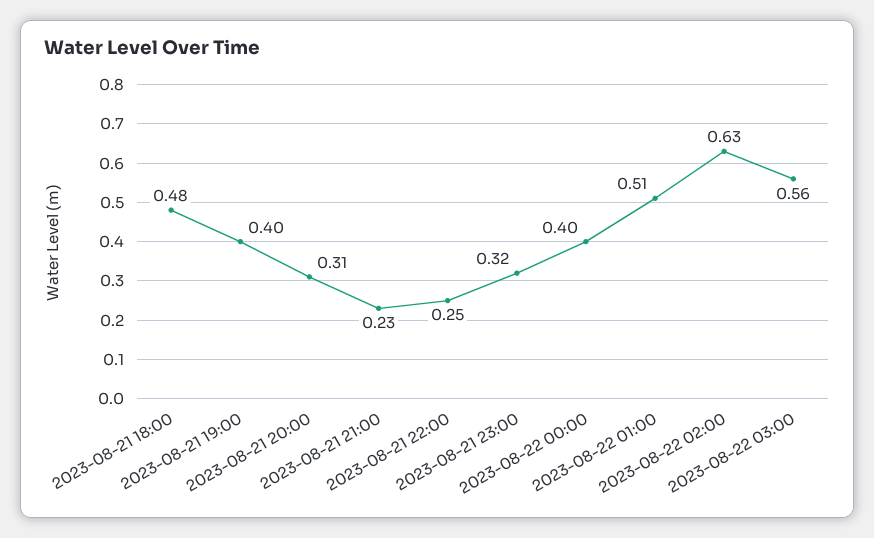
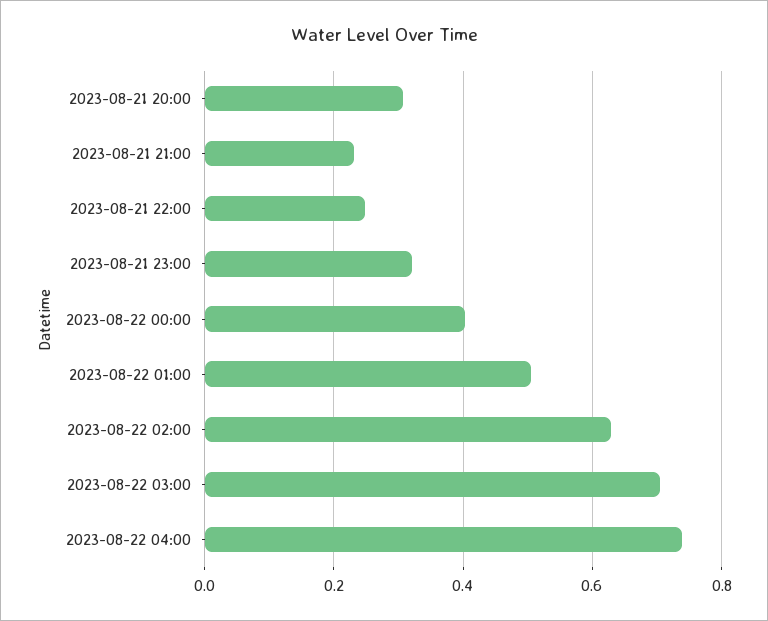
2023-08-21 18:00: 0.48 -> none
2023-08-21 19:00: 0.4 -> none
2023-08-22 03:00: 0.56 -> 0.7
2023-08-22 04:00: none -> 0.74

